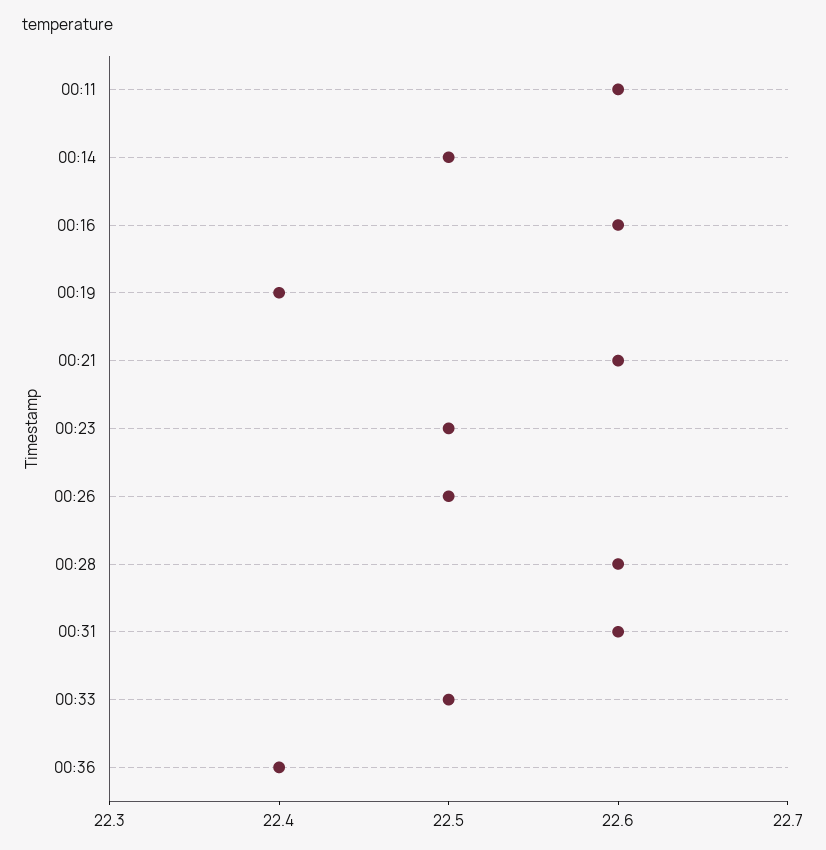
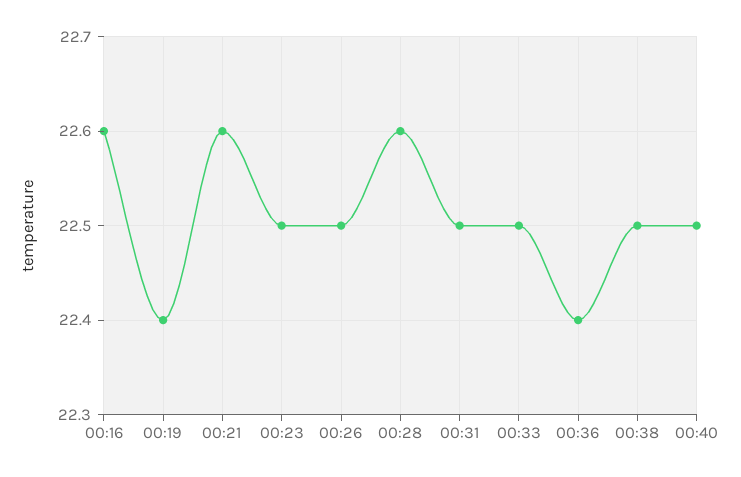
00:11: 22.6 -> none
00:14: 22.5 -> none
00:31: 22.6 -> 22.5
00:38: none -> 22.5
00:40: none -> 22.5

